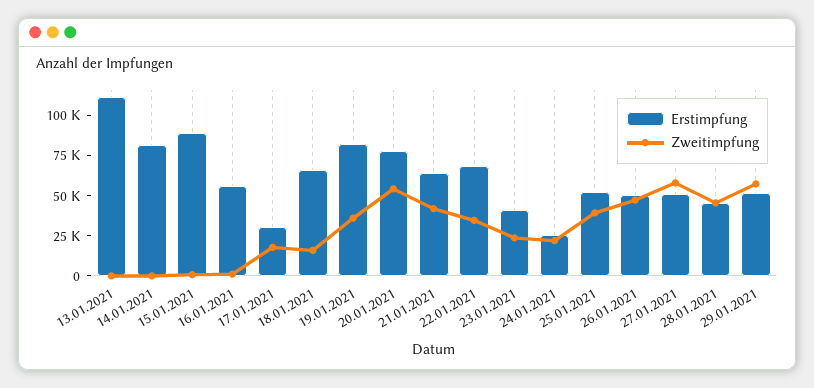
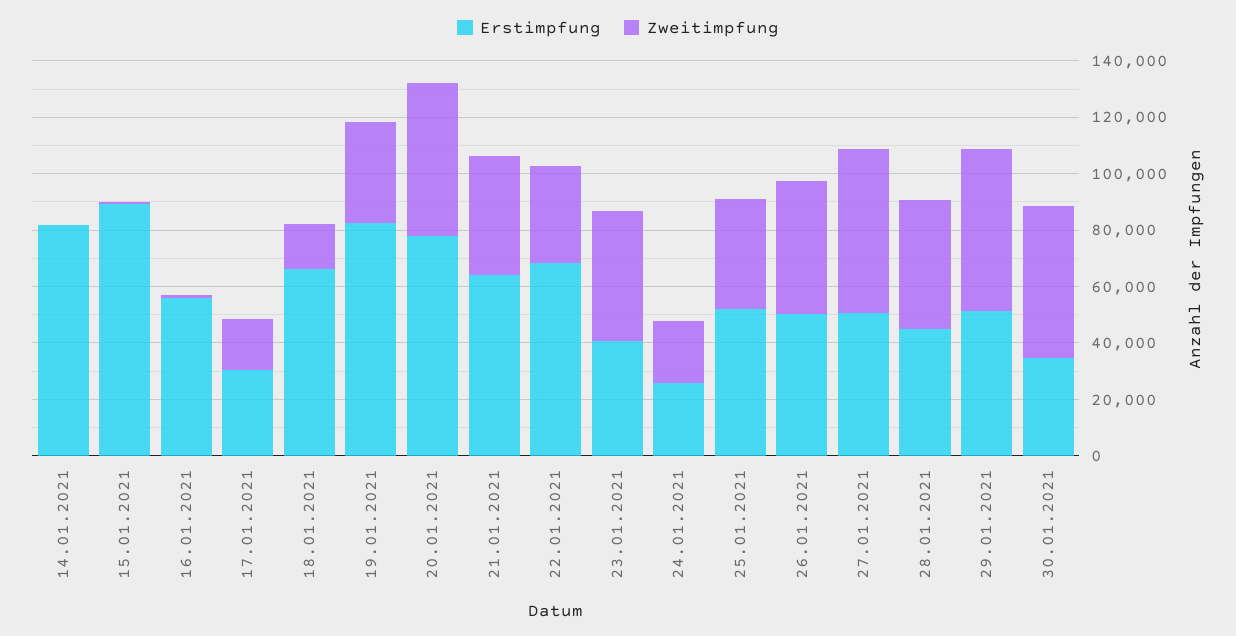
Erstimpfung, 13.01.2021: 110000 -> none
Zweitimpfung, 13.01.2021: 0 -> none
Zweitimpfung, 23.01.2021: 25000 -> 45000
Erstimpfung, 30.01.2021: none -> 35000
Zweitimpfung, 30.01.2021: none -> 55000

